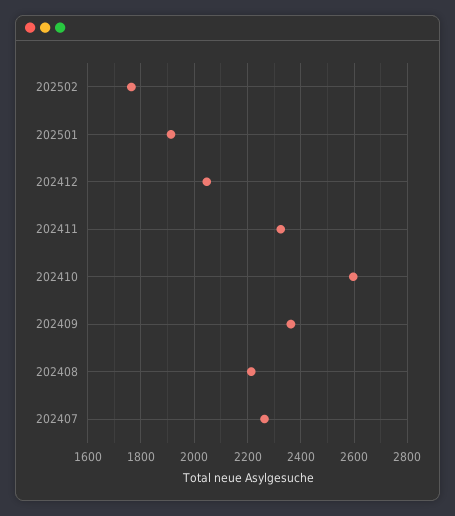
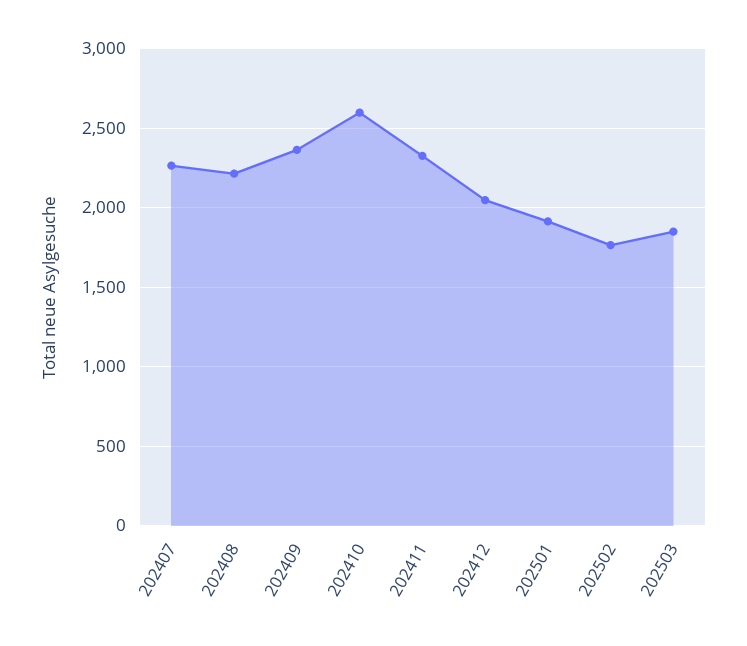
202503: none -> 1850

